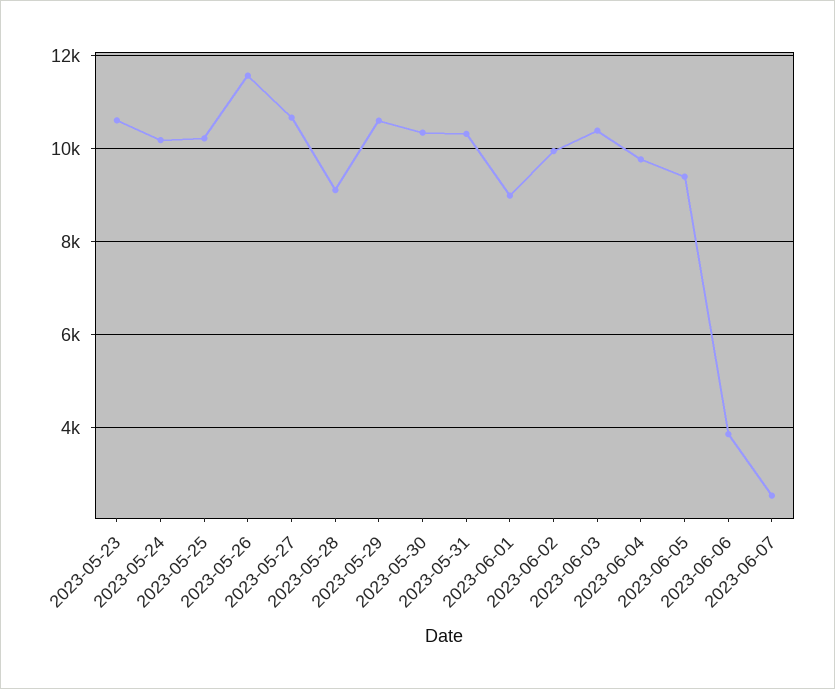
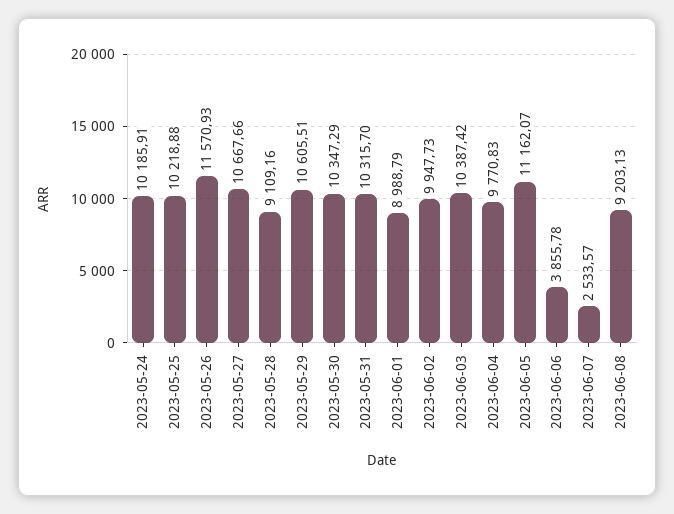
2023-05-23: 10600 -> none
2023-06-05: 9400 -> 11162.07
2023-06-08: none -> 9203.13

